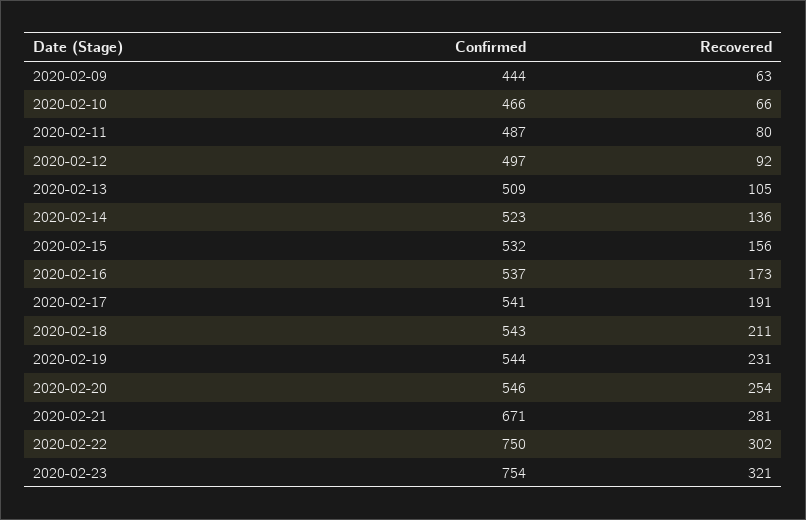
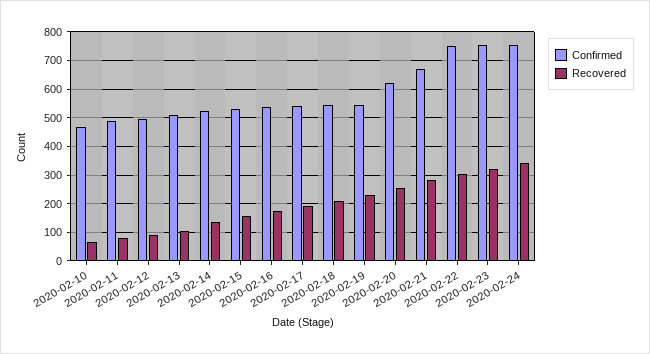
Confirmed, 2020-02-09: 444 -> none
Recovered, 2020-02-09: 63 -> none
Confirmed, 2020-02-20: 546 -> 625
Confirmed, 2020-02-24: none -> 750
Recovered, 2020-02-24: none -> 350

